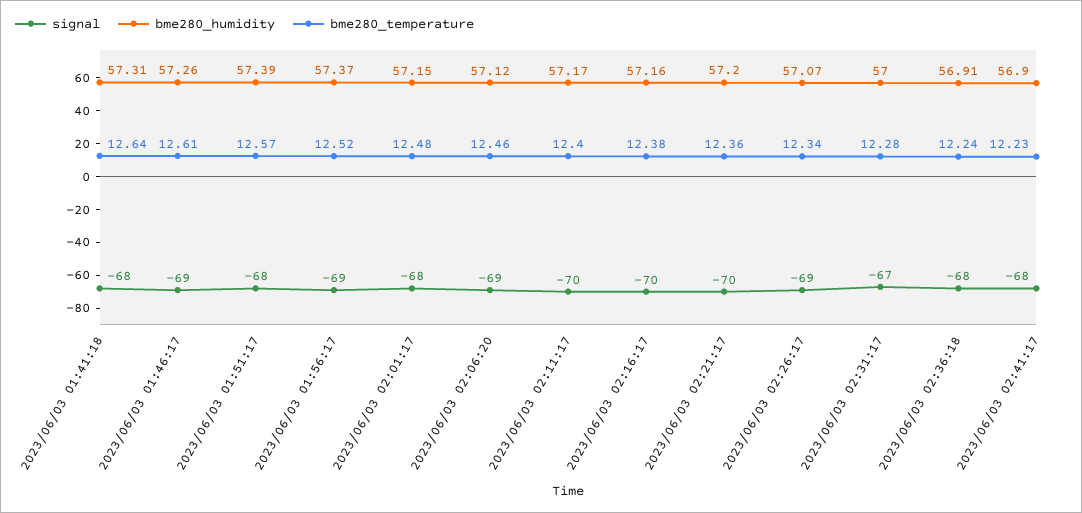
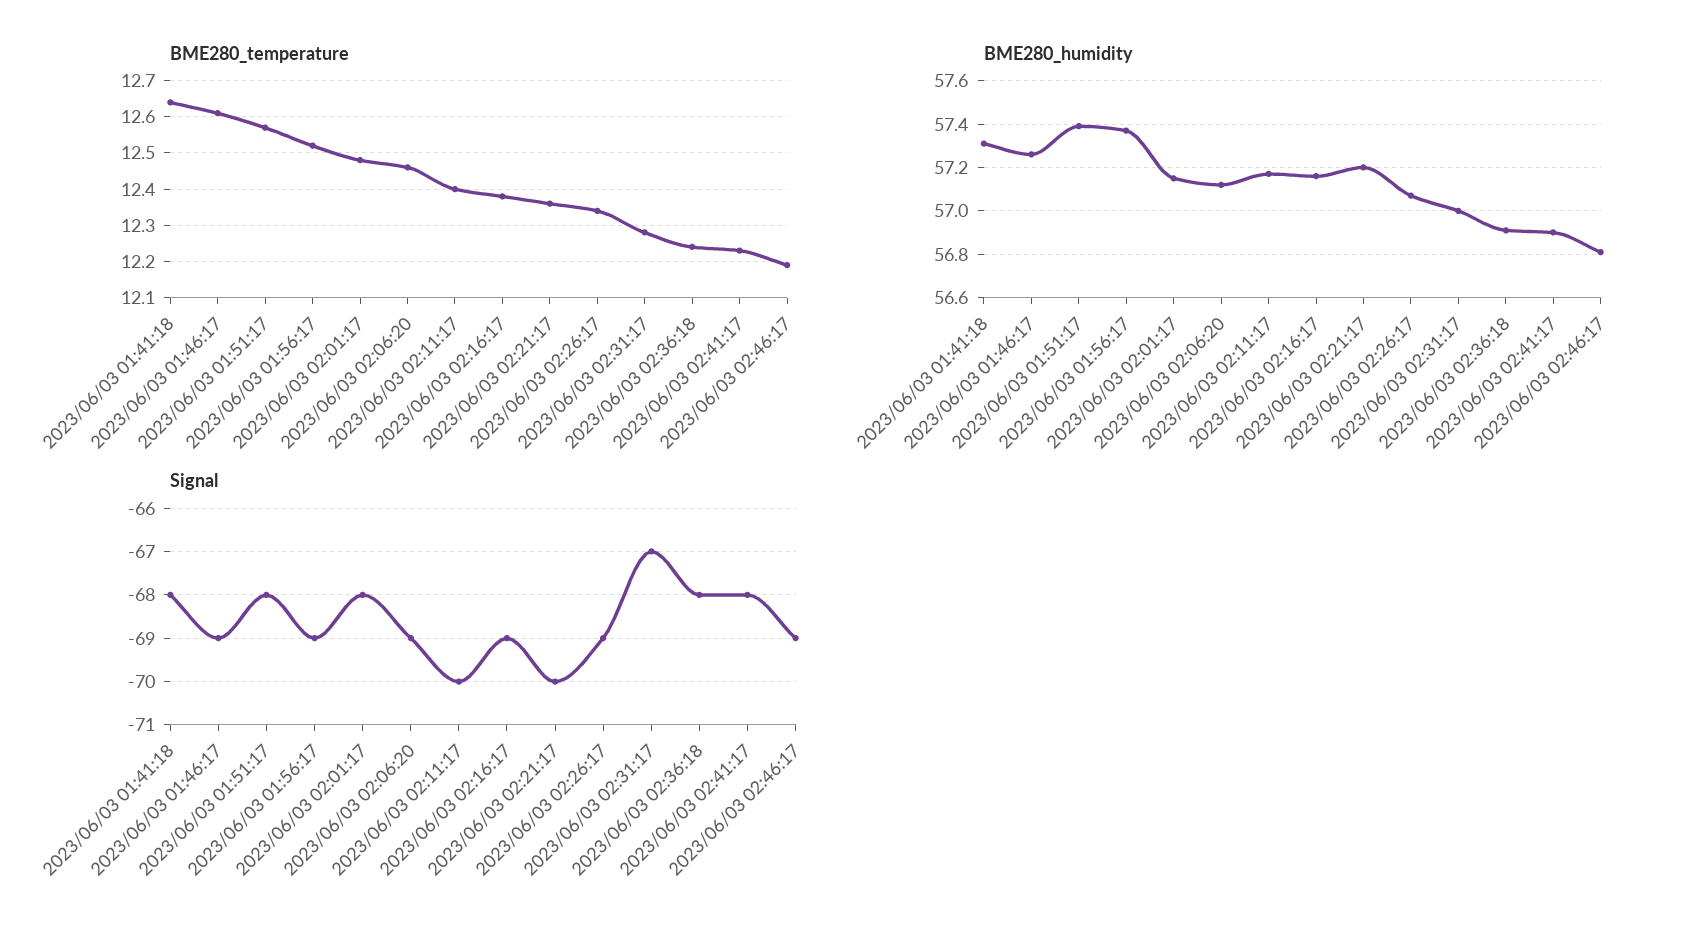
signal, 2023/06/03 02:16:17: -70 -> -69
bme280_temperature, 2023/06/03 02:46:17: none -> 12.2
bme280_humidity, 2023/06/03 02:46:17: none -> 56.8
signal, 2023/06/03 02:46:17: none -> -69

